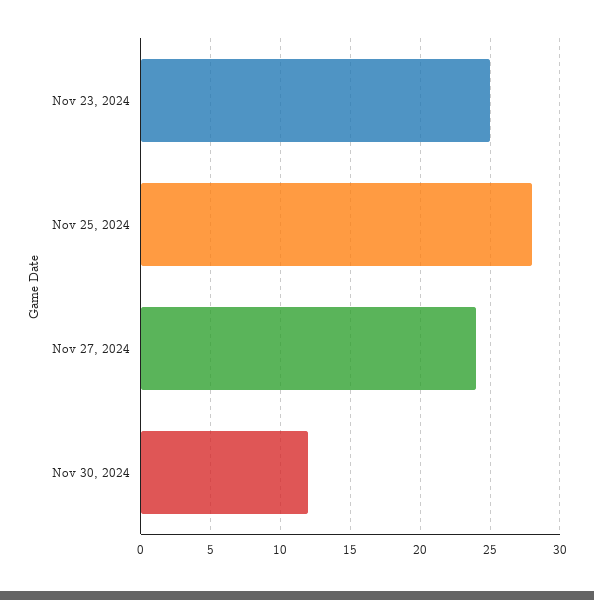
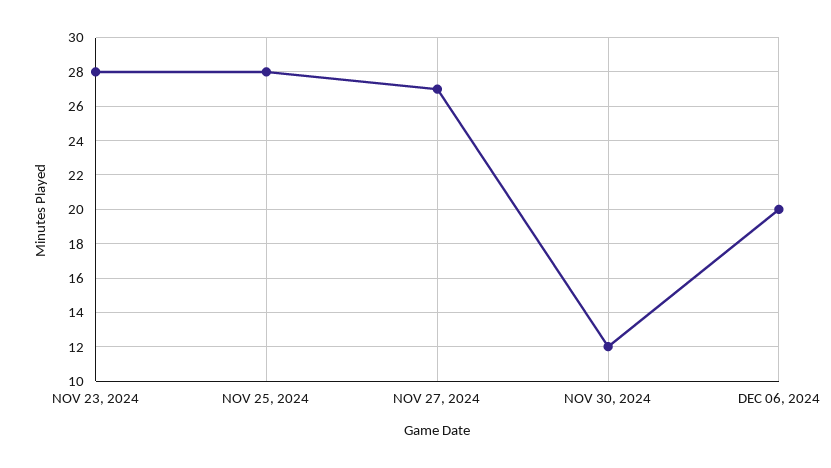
Nov 23, 2024: 25 -> 28
Nov 27, 2024: 24 -> 27
DEC 06, 2024: none -> 20

